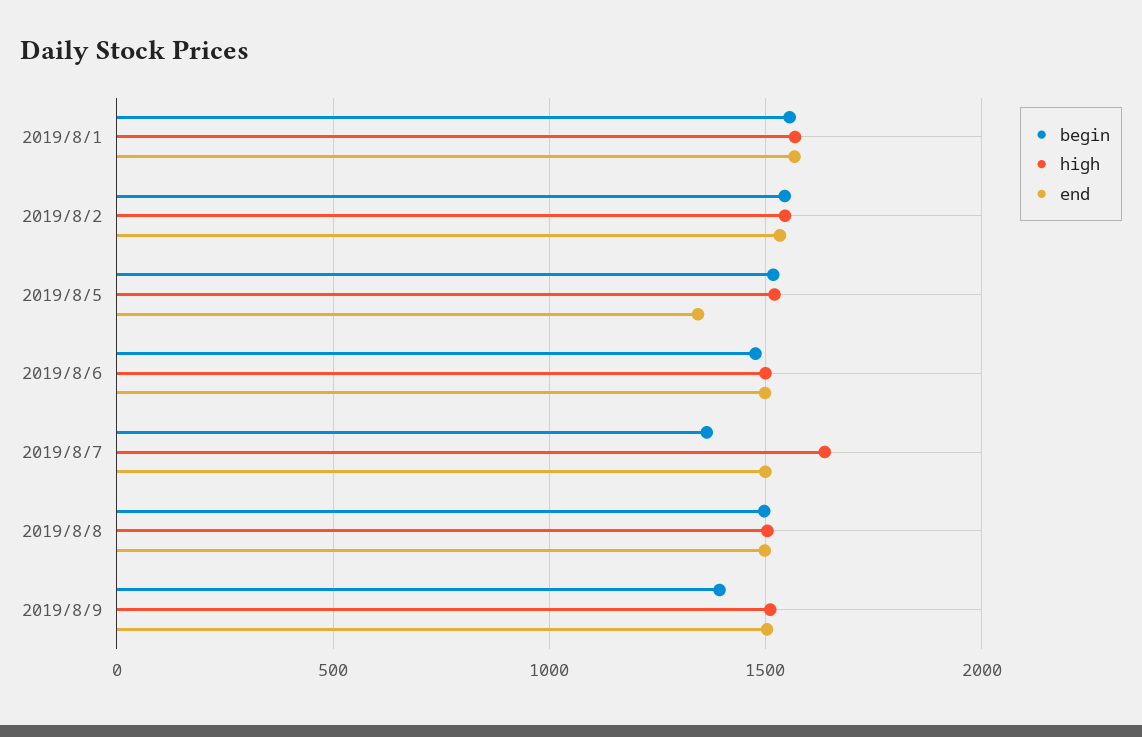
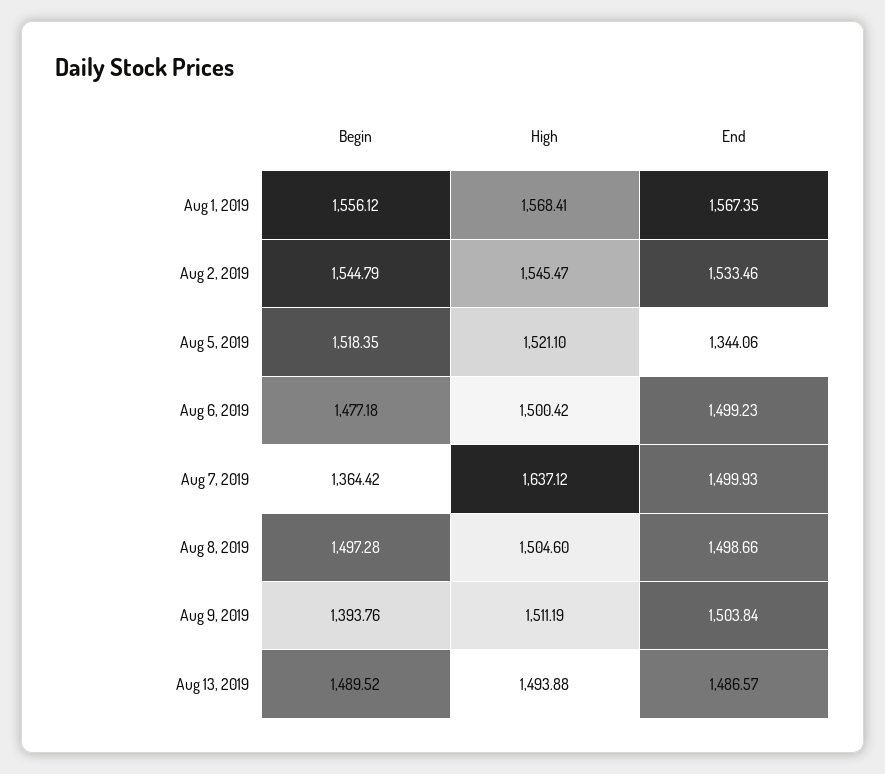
begin, Aug 13, 2019: none -> 1489.52
high, Aug 13, 2019: none -> 1493.88
end, Aug 13, 2019: none -> 1486.57

